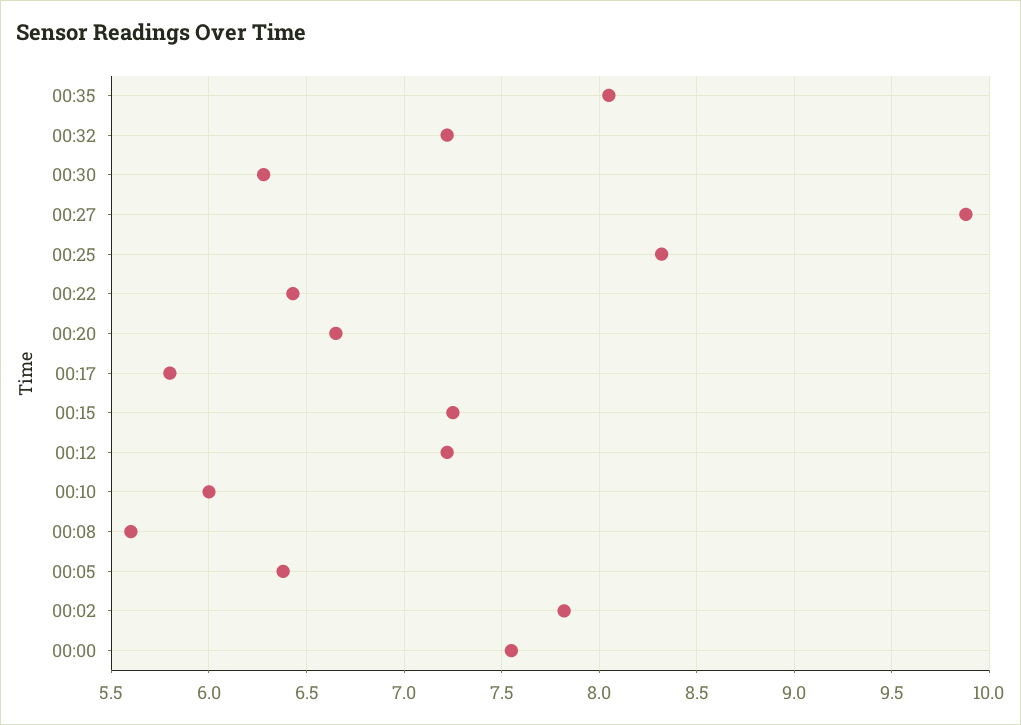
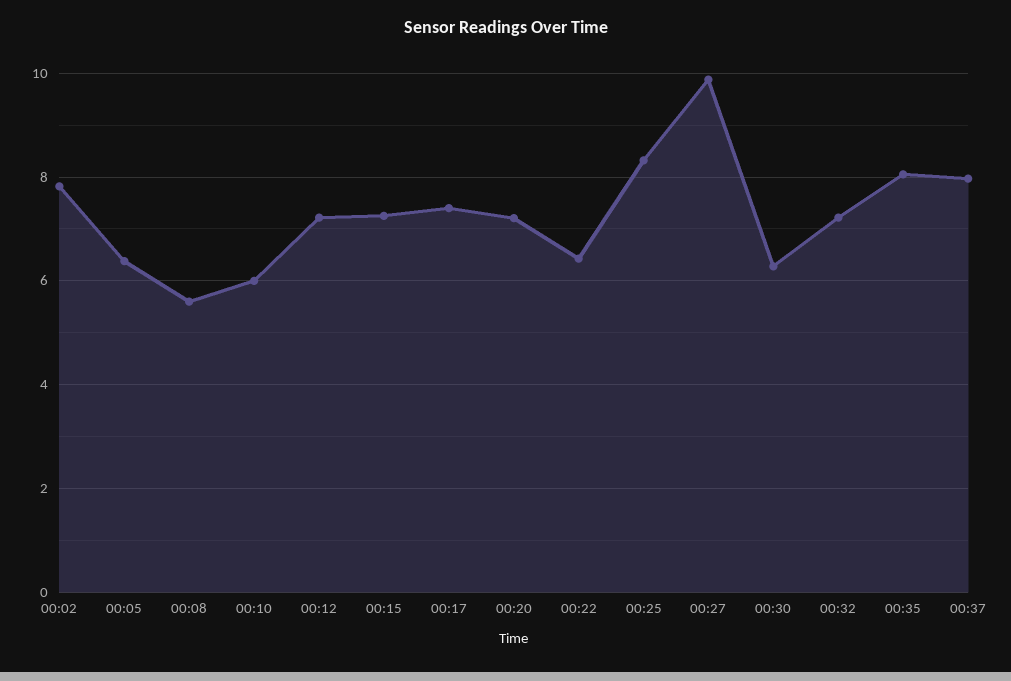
00:20: 6.65 -> 7.2
00:17: 5.8 -> 7.4
00:00: 7.55 -> none
00:37: none -> 8

